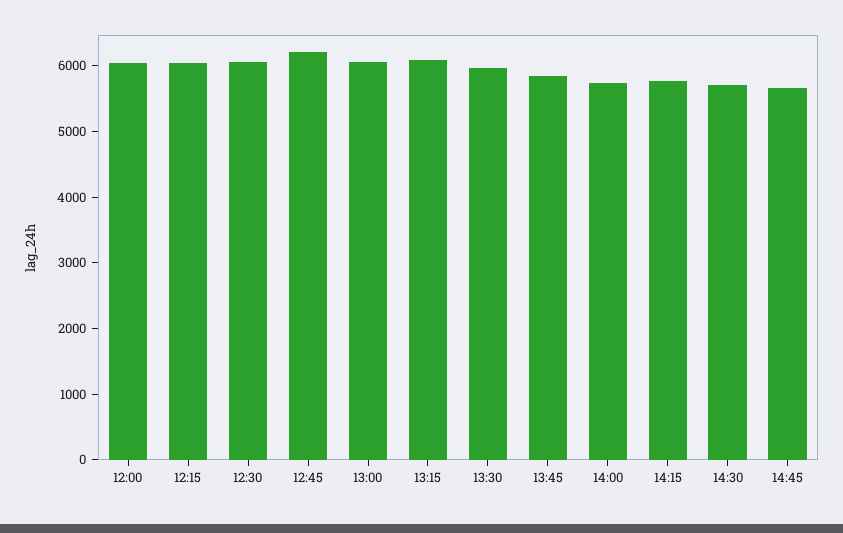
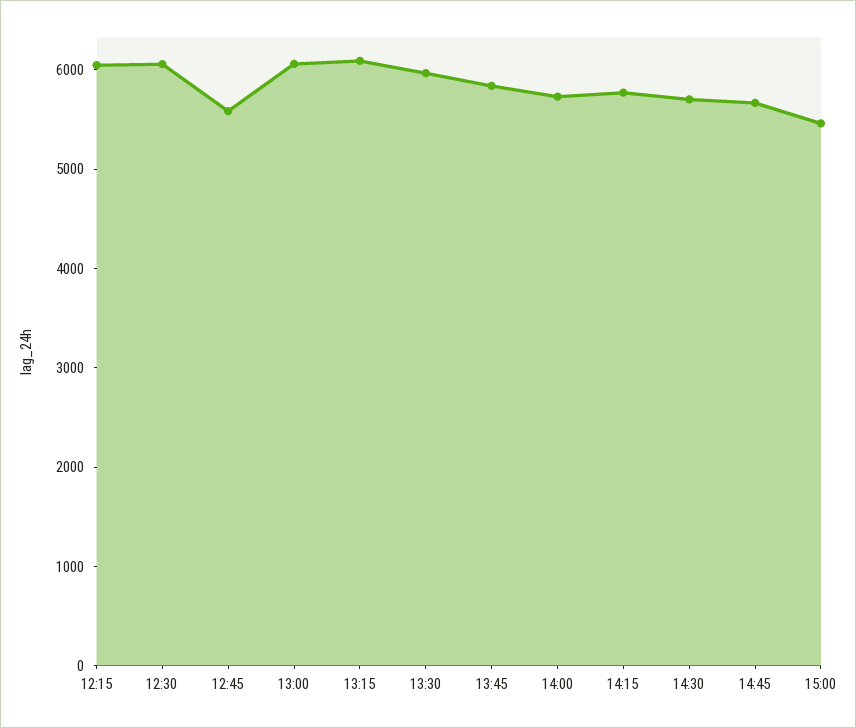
12:00: 6000 -> none
12:45: 6200 -> 5600
15:00: none -> 5400

